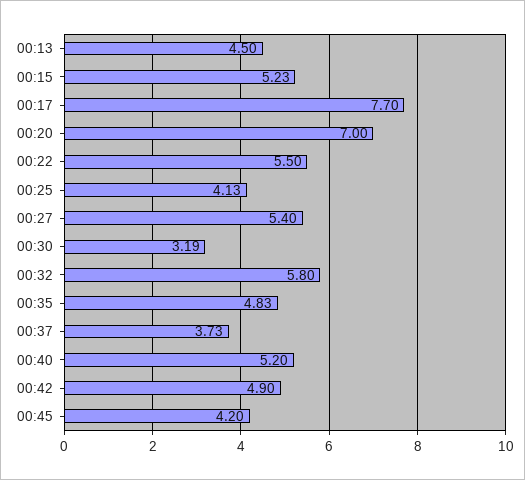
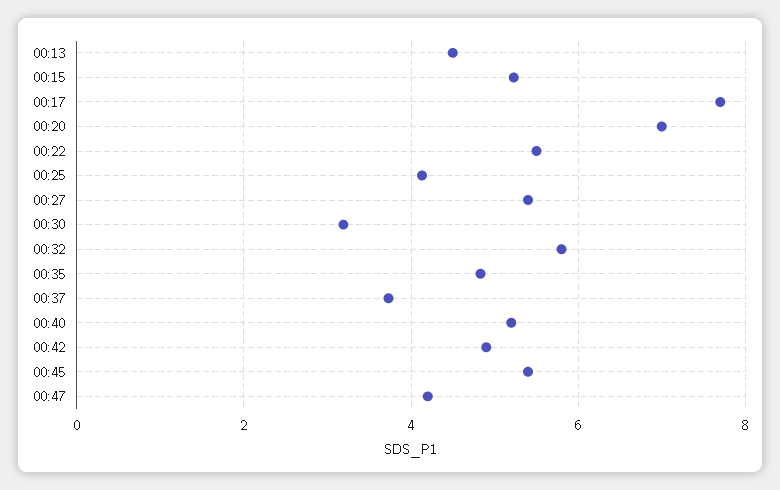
00:45: 4.2 -> 5.4
00:47: none -> 4.2

